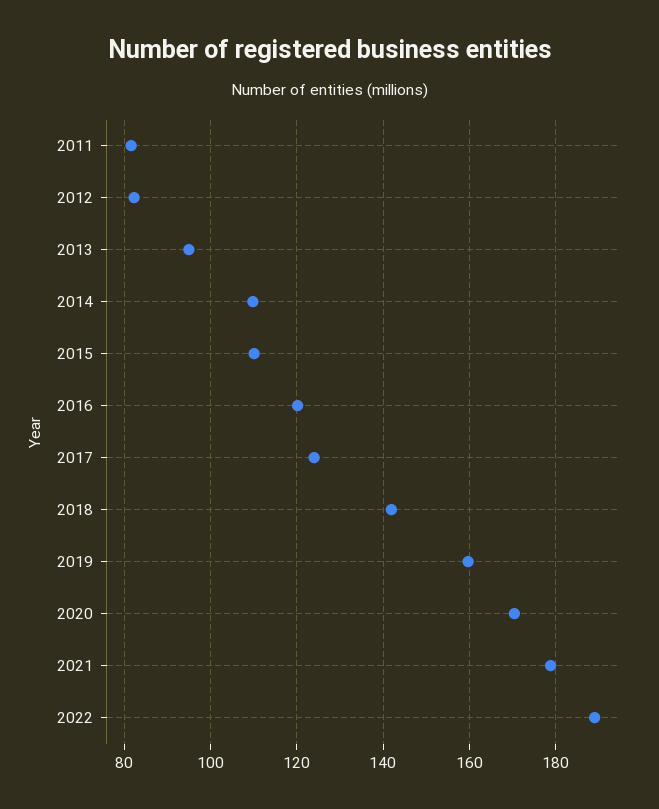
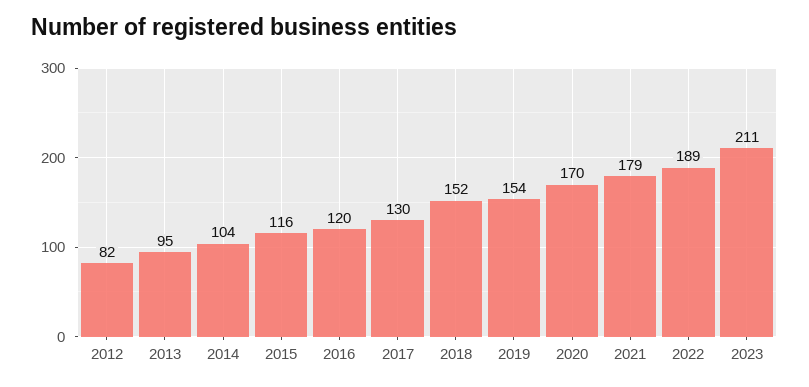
2011: 82 -> none
2014: 110 -> 104
2015: 110 -> 116
2017: 124 -> 130
2018: 142 -> 152
2019: 160 -> 154
2023: none -> 211

